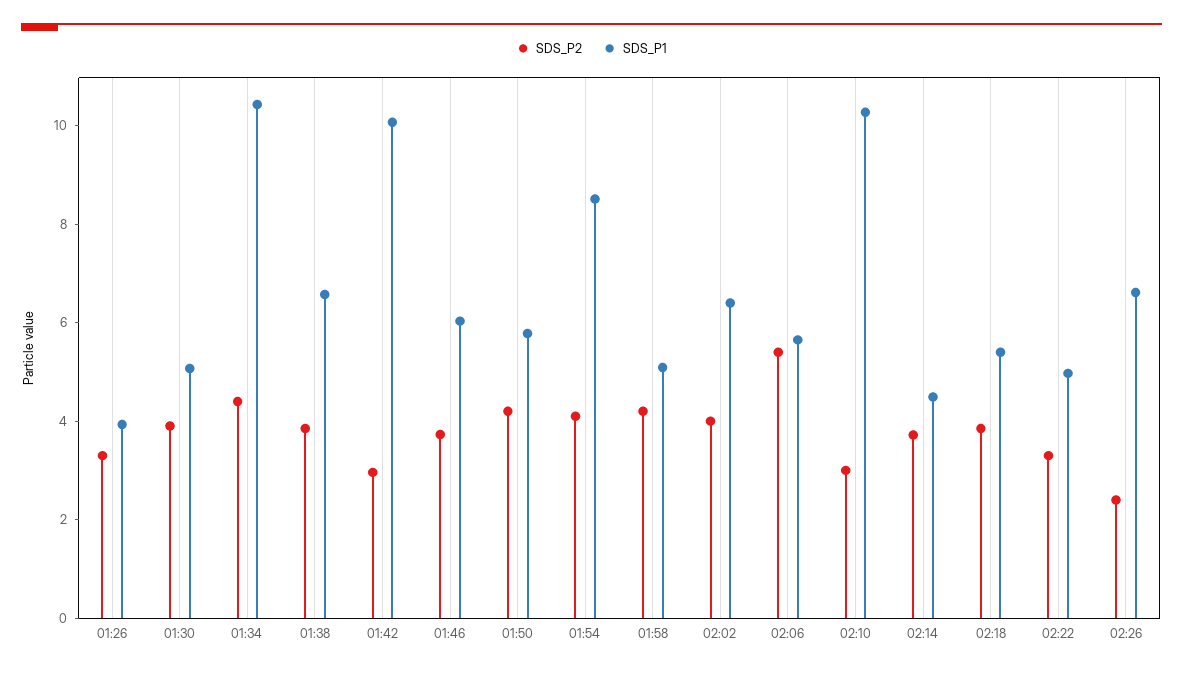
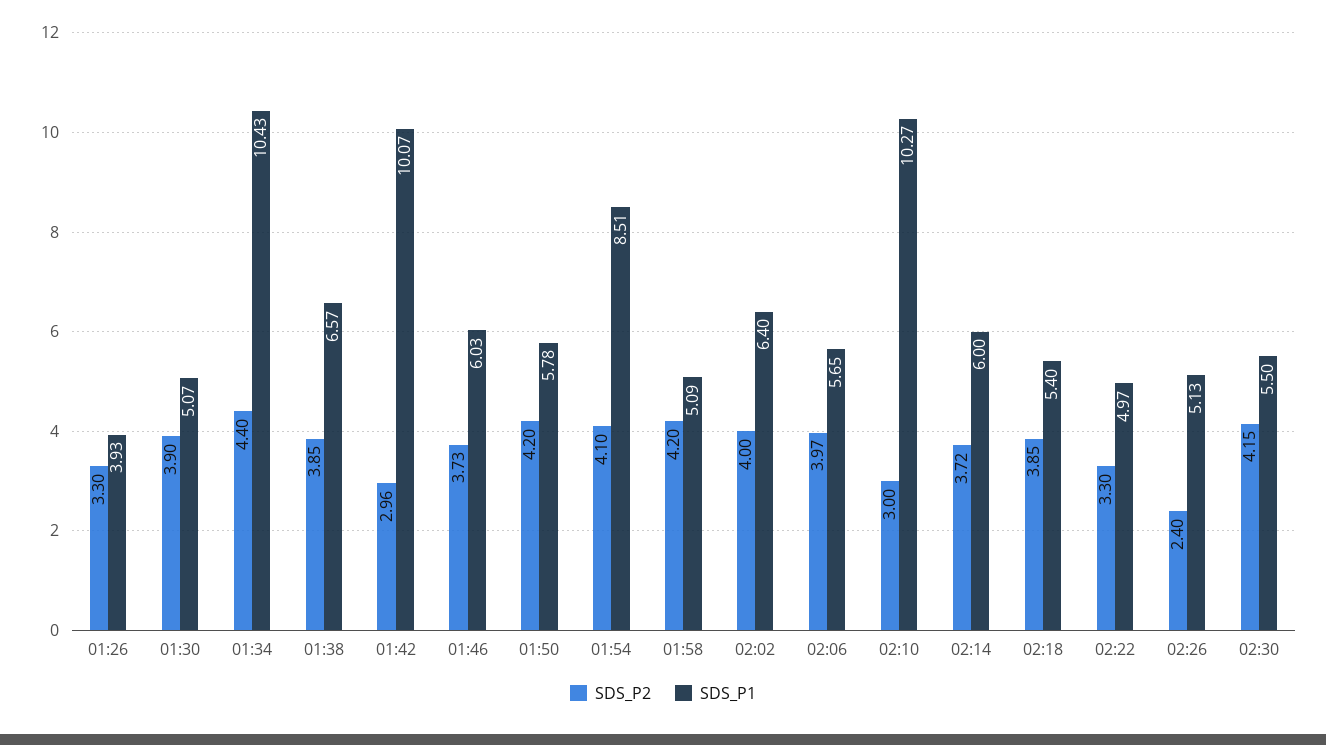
SDS_P2, 02:06: 5.5 -> 3.97
SDS_P1, 02:14: 4.5 -> 6
SDS_P1, 02:26: 6.5 -> 5.13
SDS_P2, 02:30: none -> 4.15
SDS_P1, 02:30: none -> 5.5

